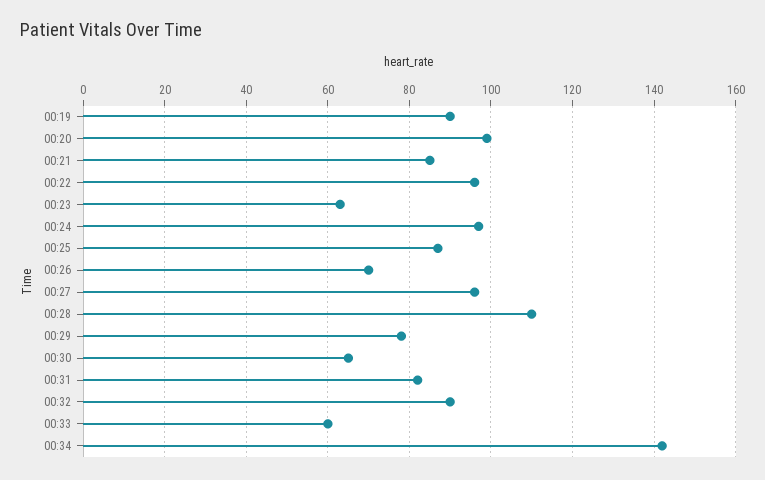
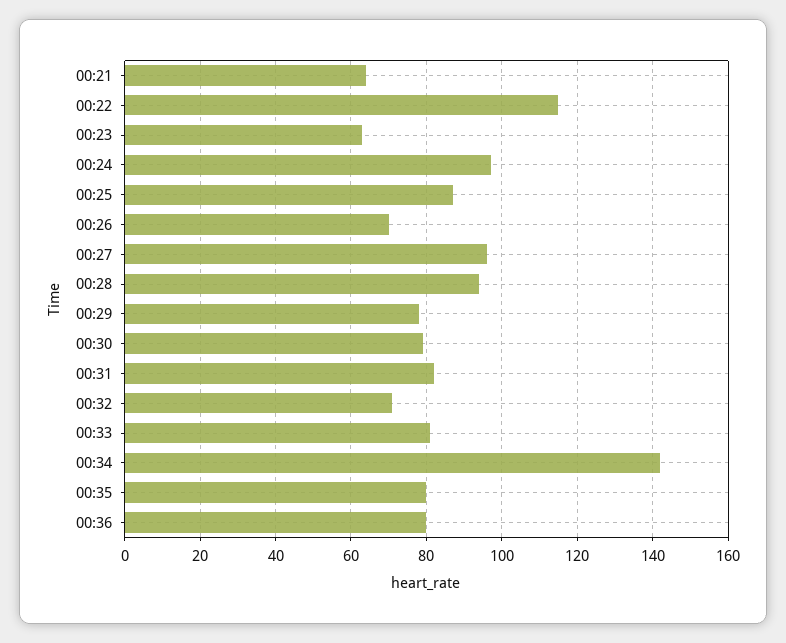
00:19: 90 -> none
00:20: 100 -> none
00:21: 85 -> 65
00:22: 95 -> 115
00:28: 110 -> 95
00:30: 65 -> 80
00:32: 90 -> 70
00:33: 60 -> 80
00:35: none -> 80
00:36: none -> 80

